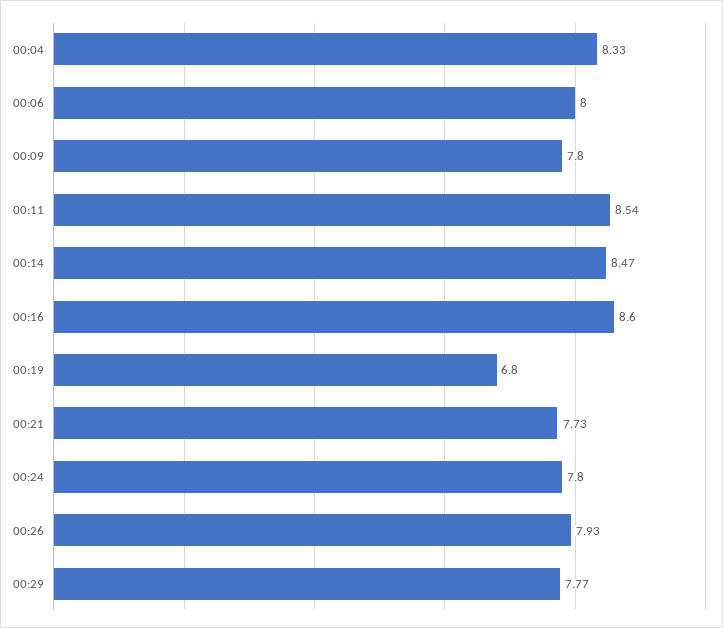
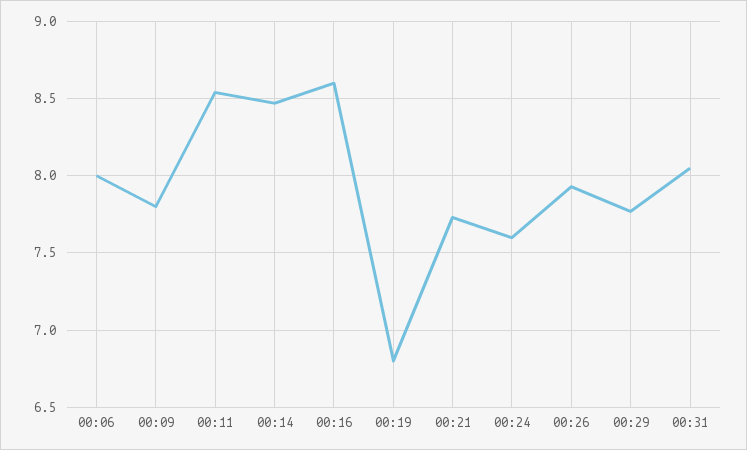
00:04: 8.33 -> none
00:24: 7.8 -> 7.6
00:31: none -> 8.05

